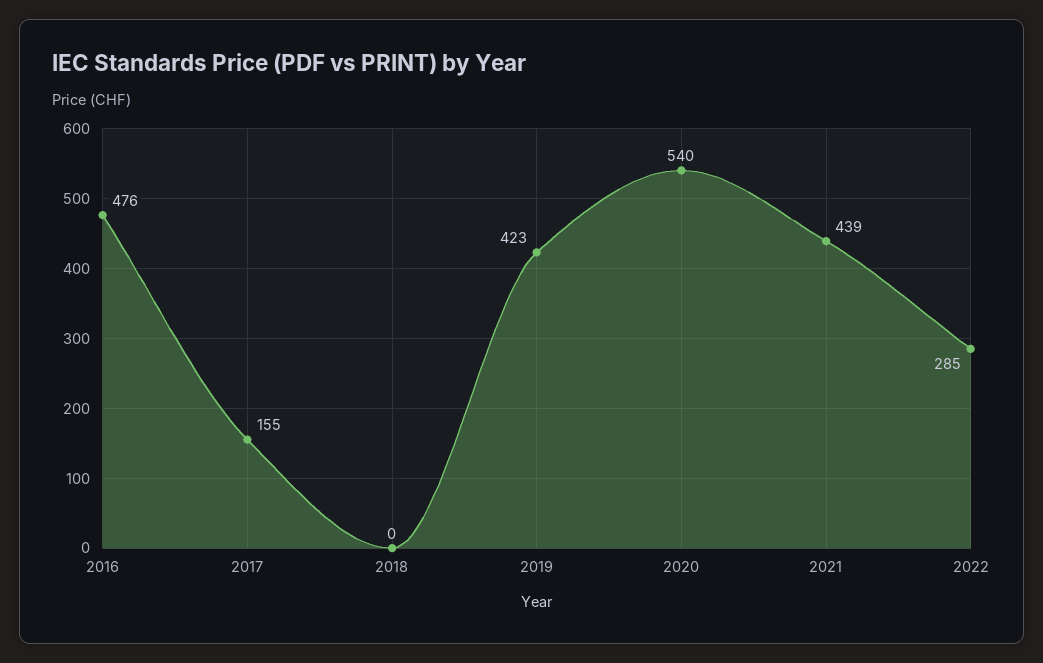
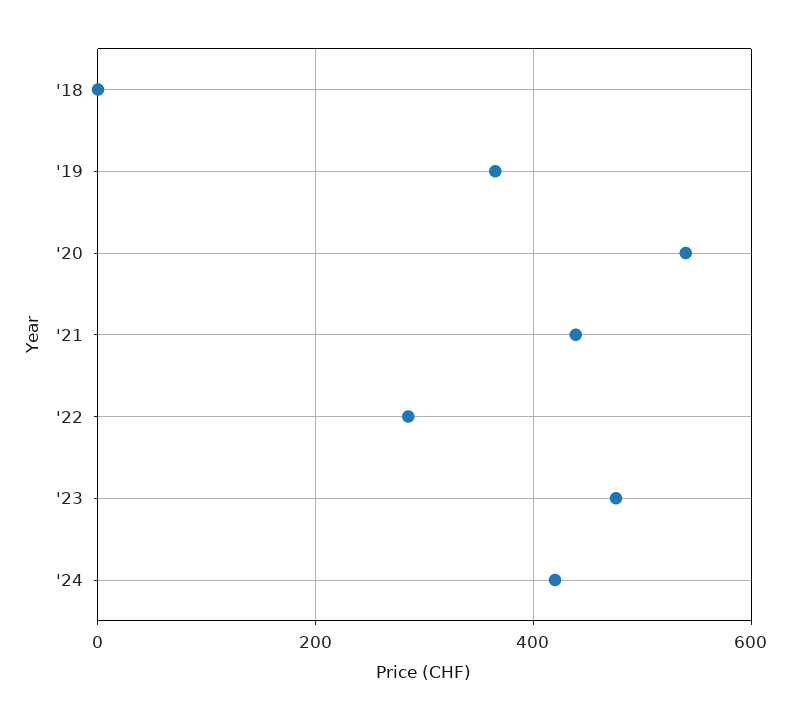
2016: 476 -> none
2017: 155 -> none
2019: 423 -> 360
'23: none -> 480
'24: none -> 420

